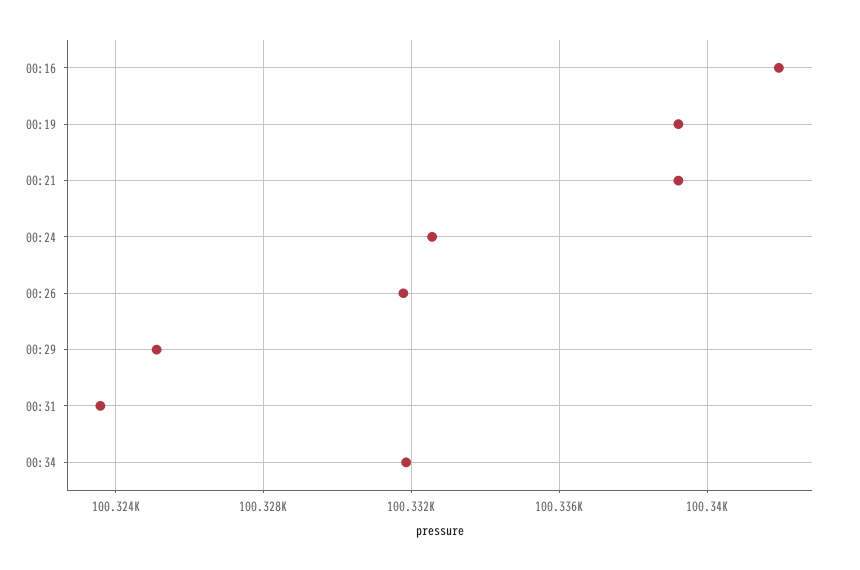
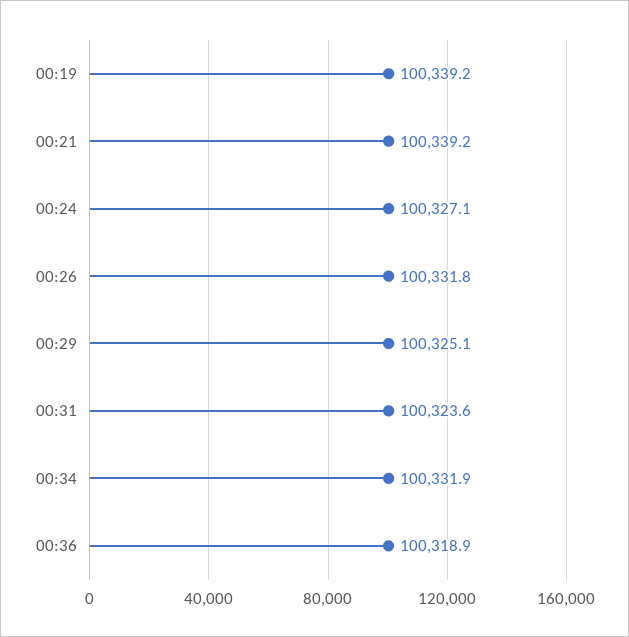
00:16: 100342 -> none
00:24: 100332.5 -> 100327.1
00:36: none -> 100318.9

